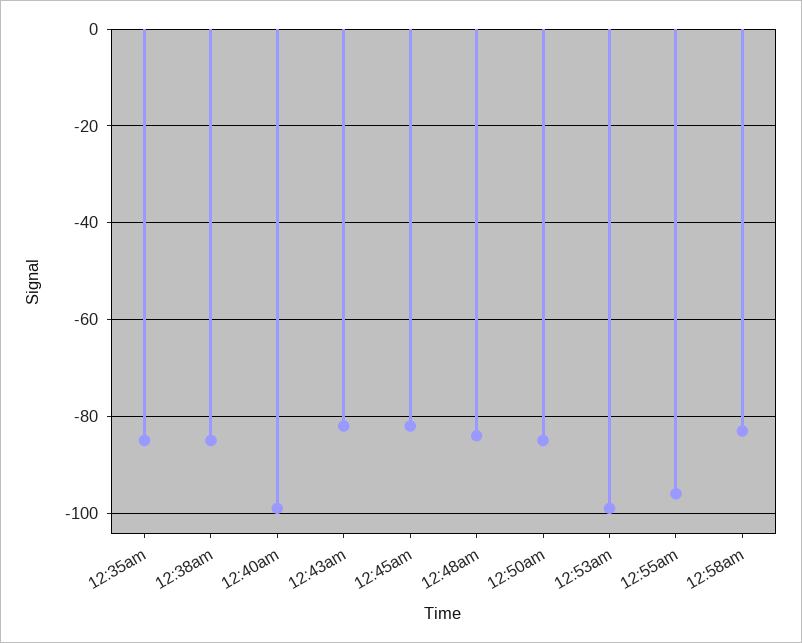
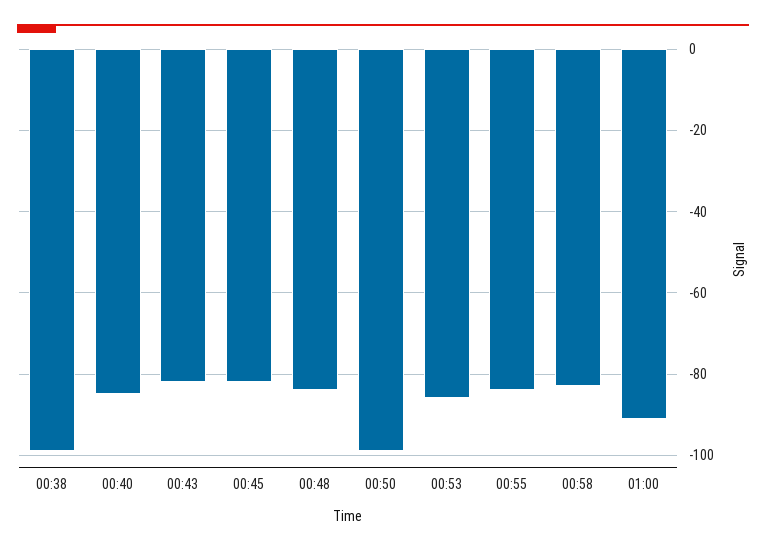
12:35am: -85 -> none
12:38am: -85 -> -100
12:40am: -100 -> -85
12:50am: -85 -> -100
12:53am: -100 -> -85
12:55am: -95 -> -85
01:00: none -> -90

